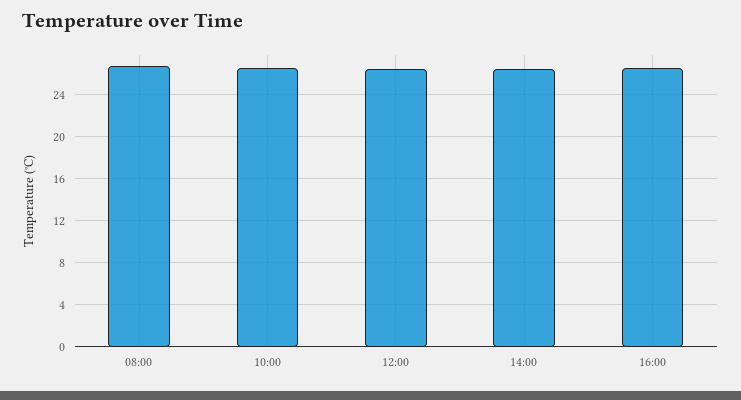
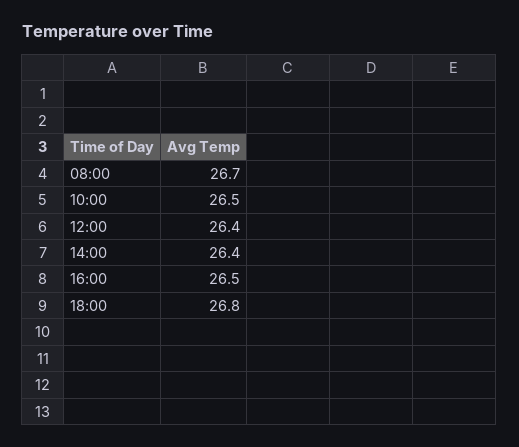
18:00: none -> 26.8

